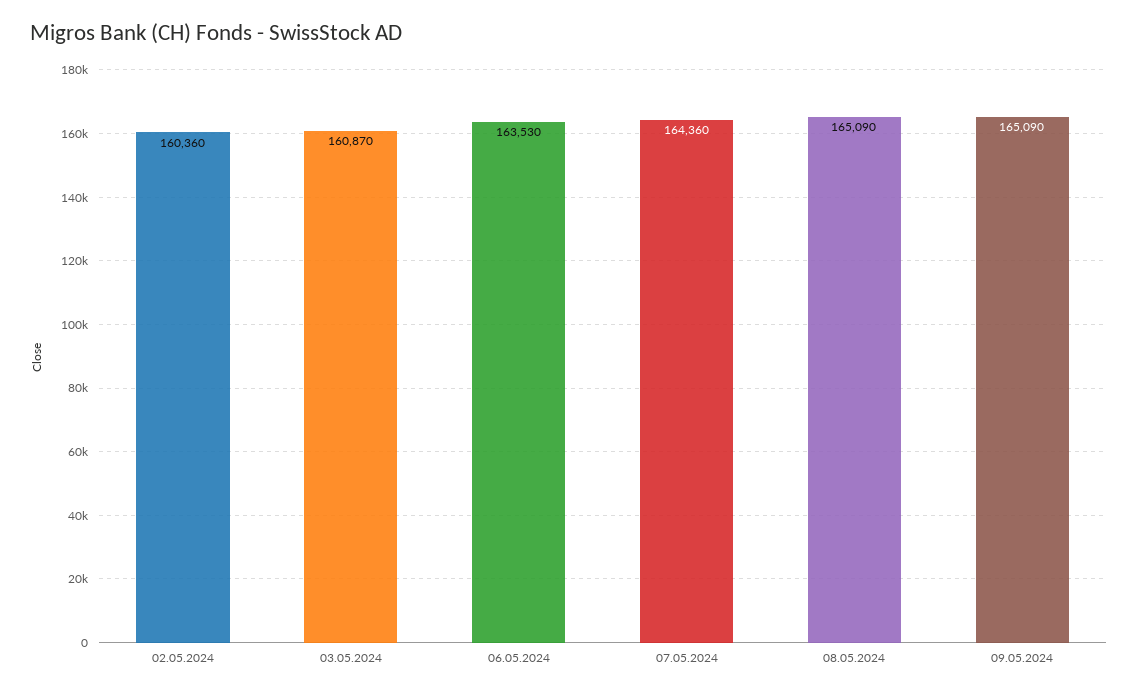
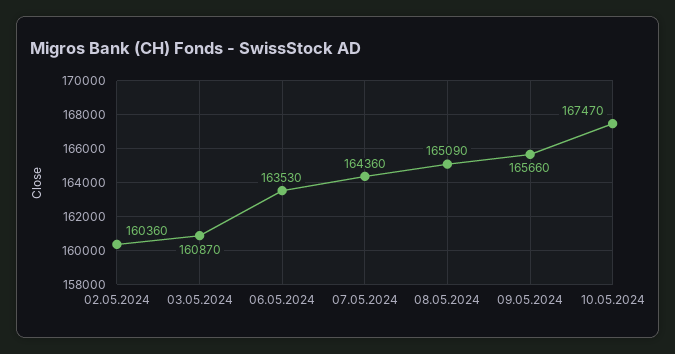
09.05.2024: 165090 -> 165660
10.05.2024: none -> 167470

